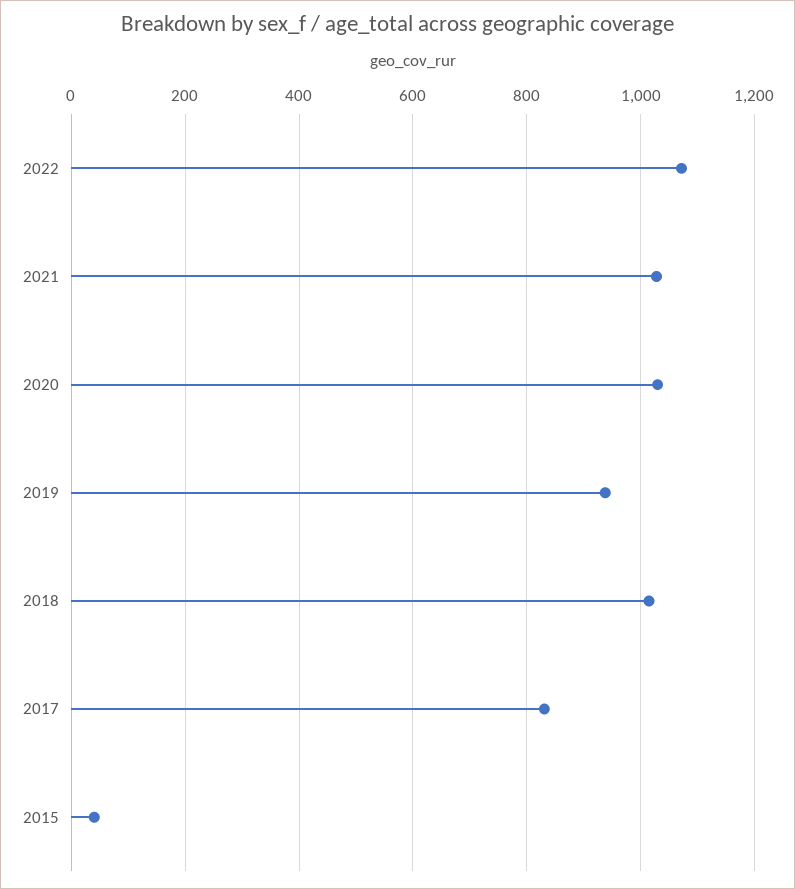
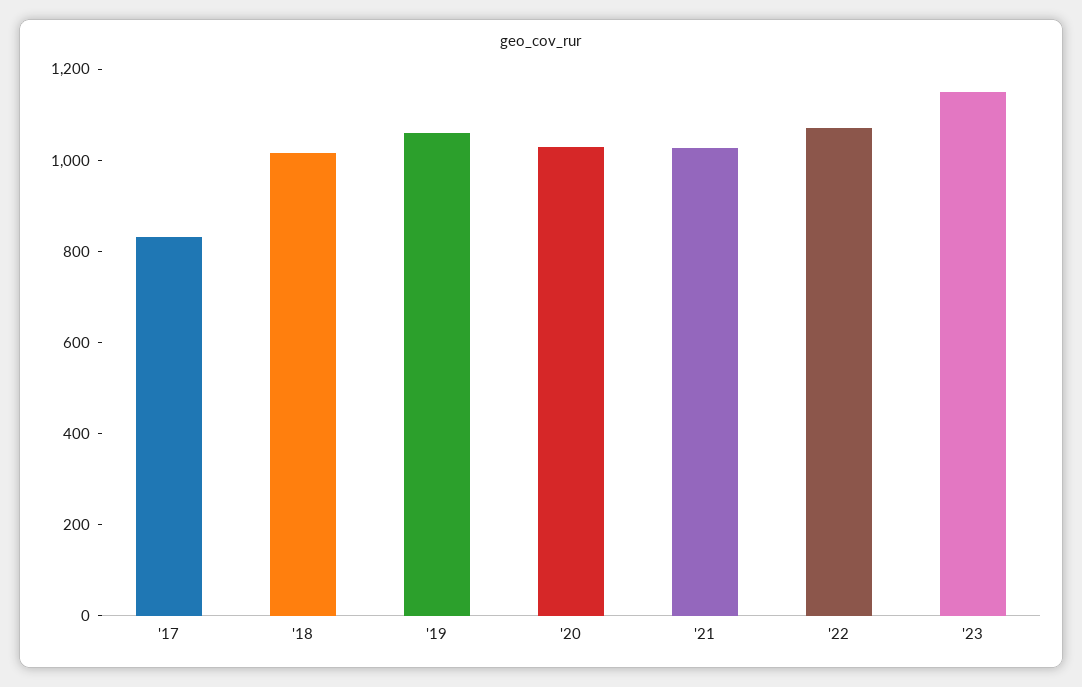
2019: 940 -> 1050
2015: 40 -> none
'23: none -> 1150

